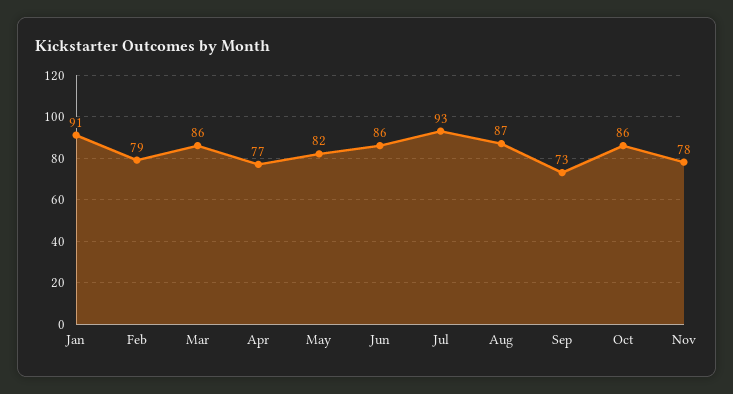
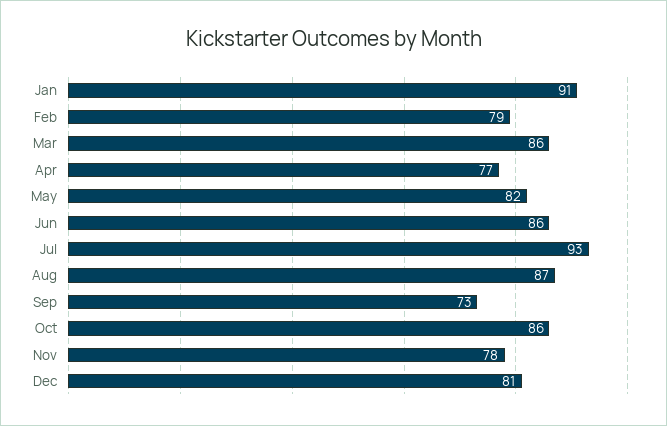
Dec: none -> 81

